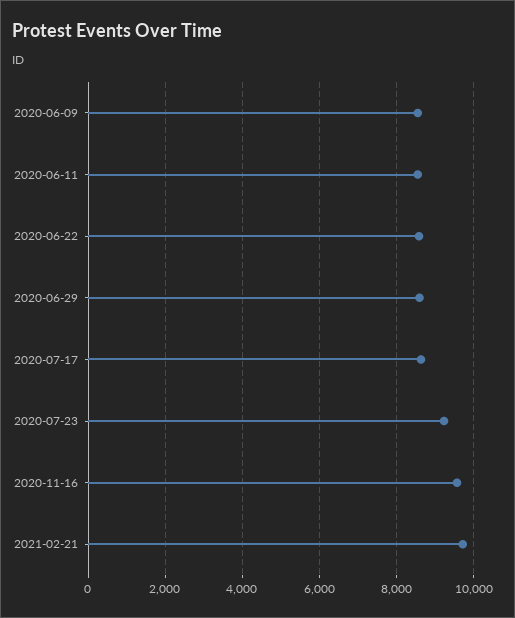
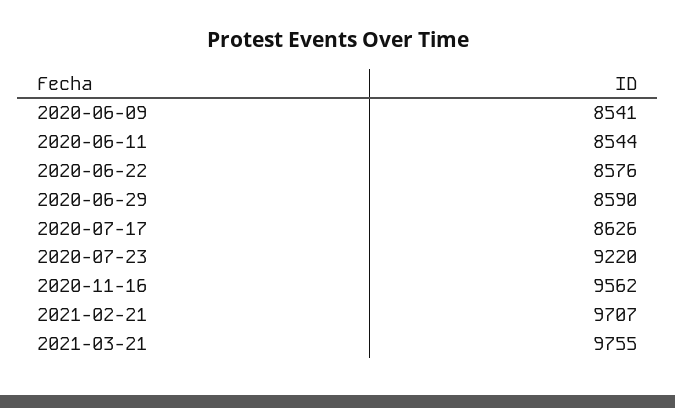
2021-03-21: none -> 9755

